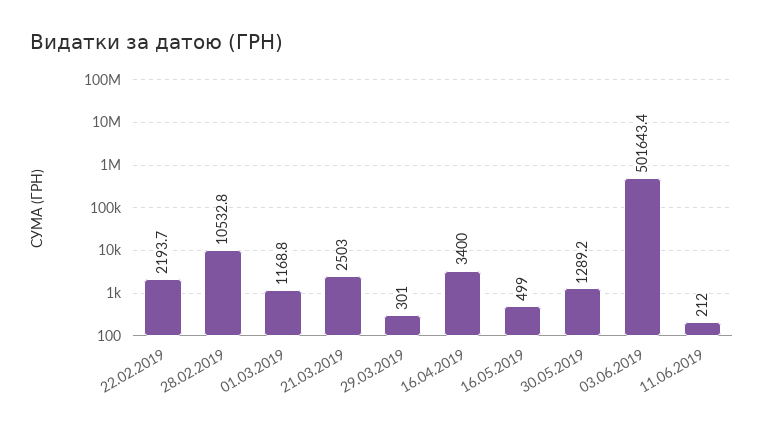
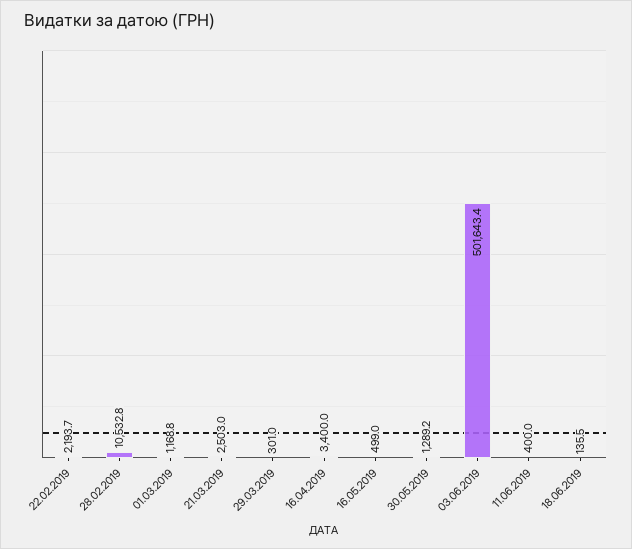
11.06.2019: 212 -> 400
18.06.2019: none -> 135.5

